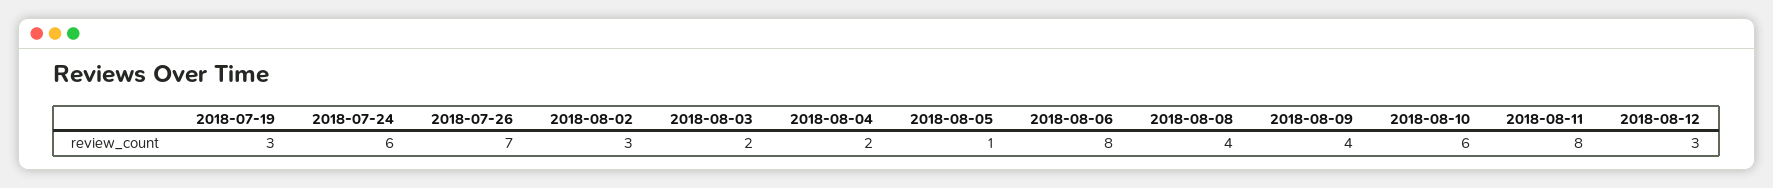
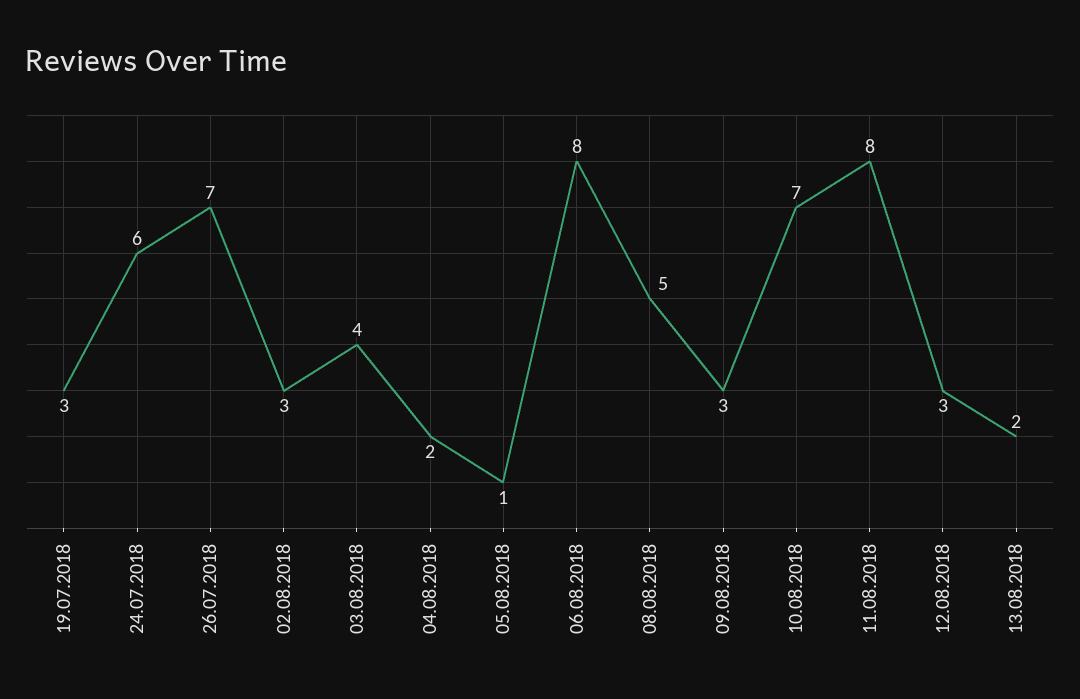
2018-08-03: 2 -> 4
2018-08-08: 4 -> 5
2018-08-09: 4 -> 3
2018-08-10: 6 -> 7
13.08.2018: none -> 2

